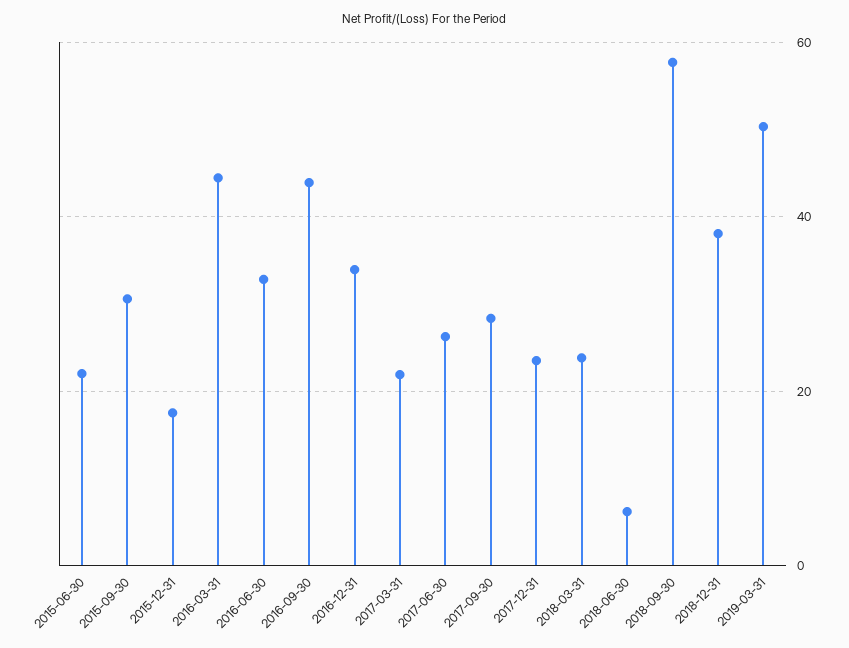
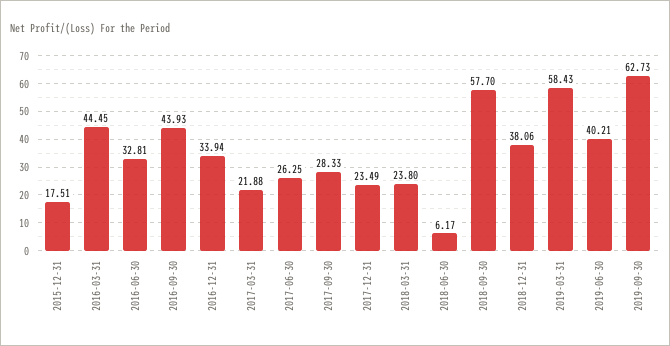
2015-06-30: 22 -> none
2015-09-30: 30 -> none
2019-03-31: 50 -> 58.43
2019-06-30: none -> 40.21
2019-09-30: none -> 62.73

